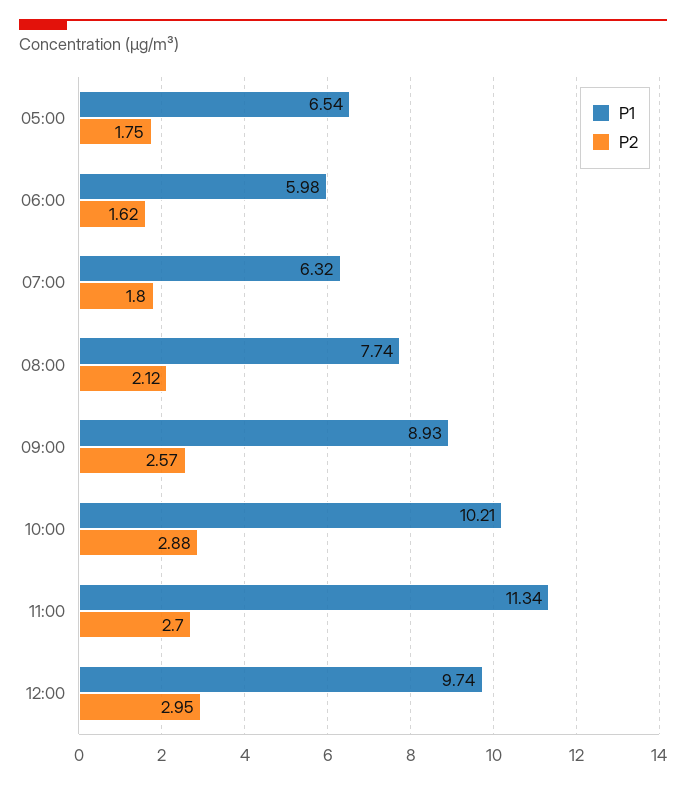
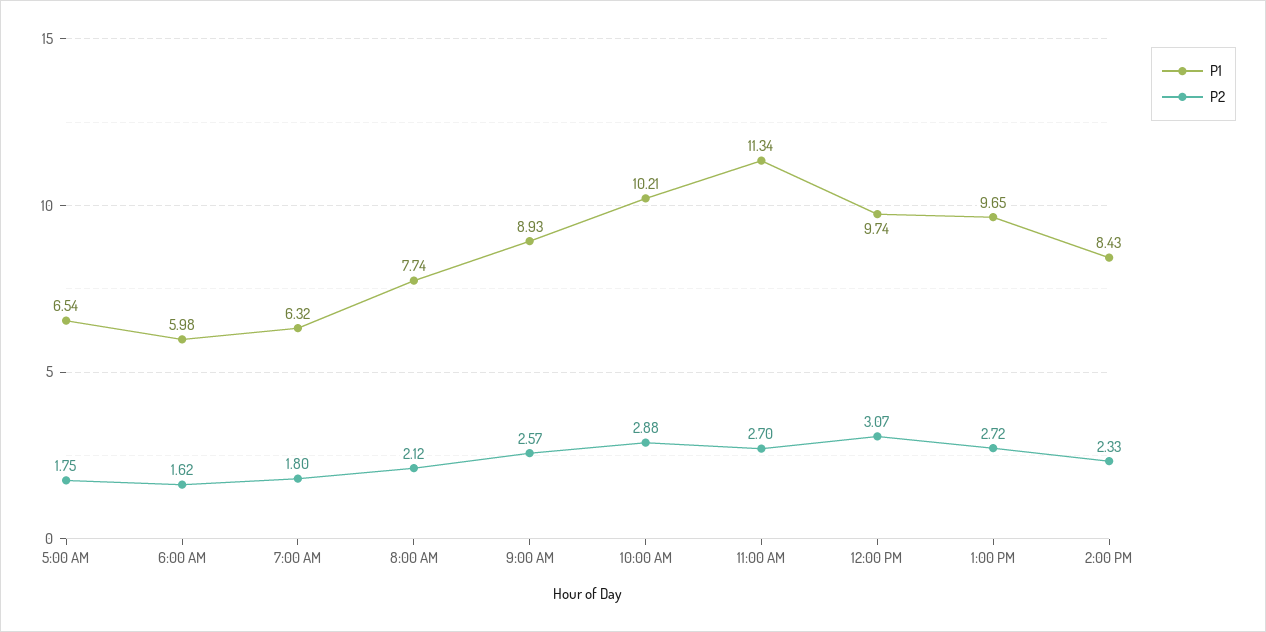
P2, 12:00: 2.95 -> 3.07
P1, 1:00 PM: none -> 9.65
P2, 1:00 PM: none -> 2.72
P1, 2:00 PM: none -> 8.43
P2, 2:00 PM: none -> 2.33

